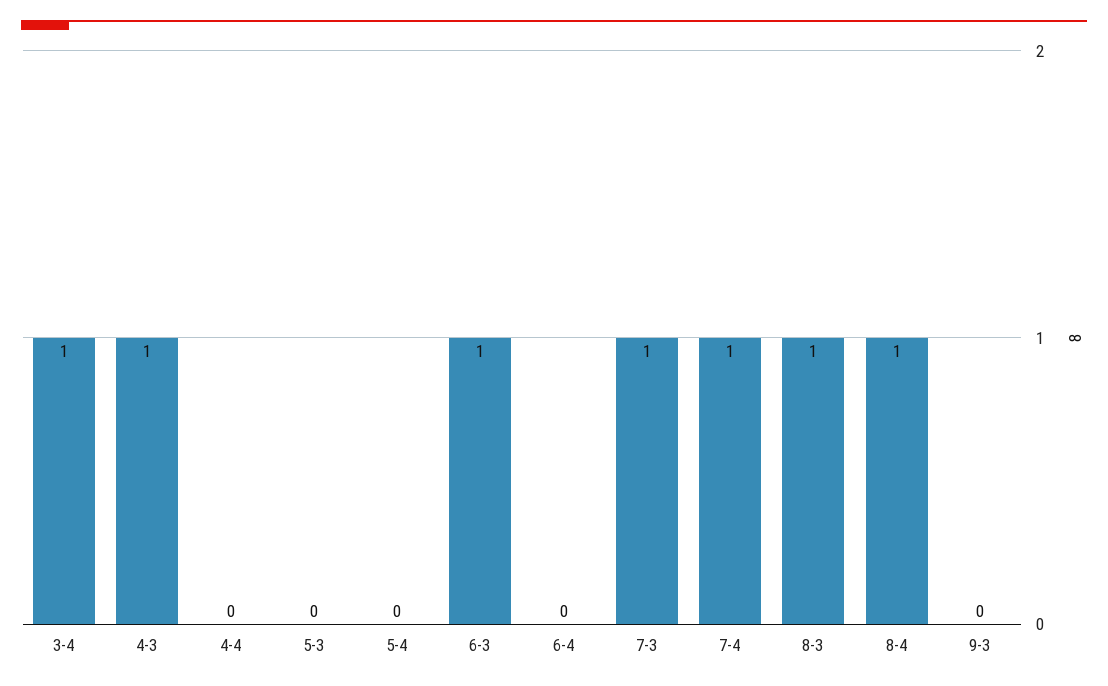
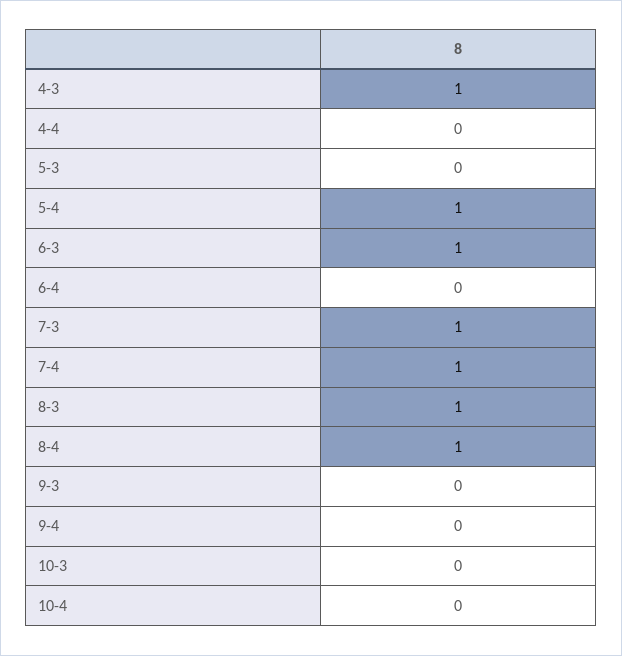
3-4: 1 -> none
5-4: 0 -> 1
9-4: none -> 0
10-3: none -> 0
10-4: none -> 0

